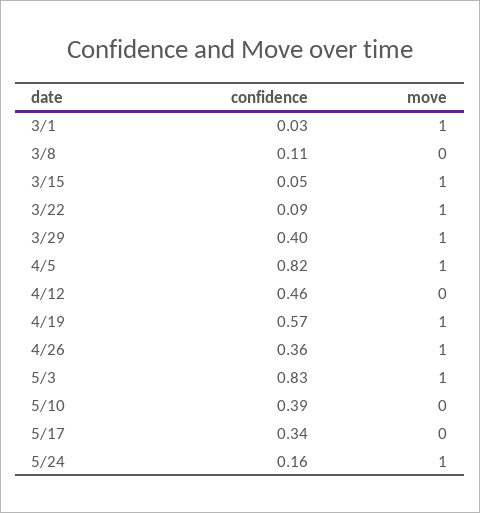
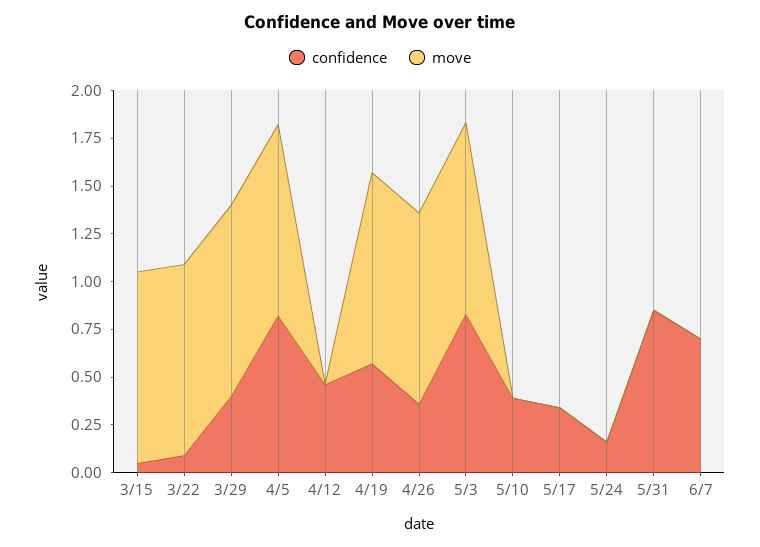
confidence, 3/1: 0.03 -> none
move, 3/1: 1 -> none
confidence, 3/8: 0.11 -> none
move, 3/8: 0 -> none
move, 5/24: 1 -> 0
confidence, 5/31: none -> 0.85
move, 5/31: none -> 0
confidence, 6/7: none -> 0.7
move, 6/7: none -> 0

